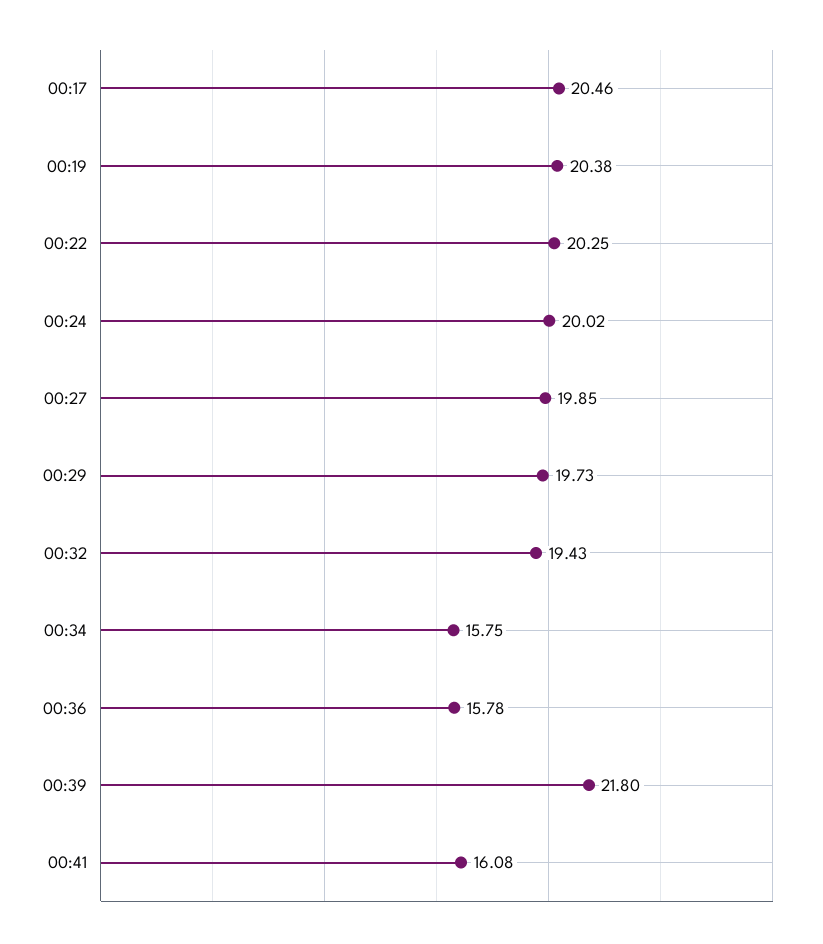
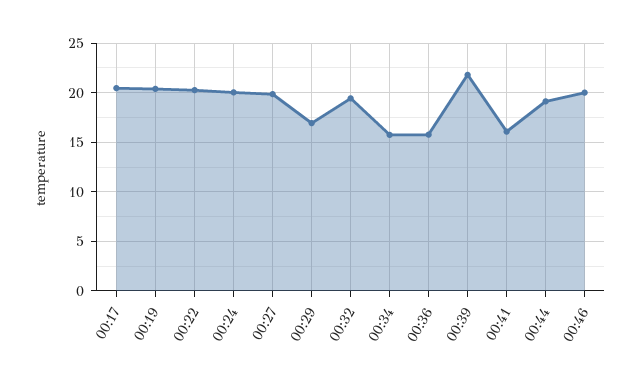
00:29: 19.73 -> 17
00:44: none -> 19
00:46: none -> 20

